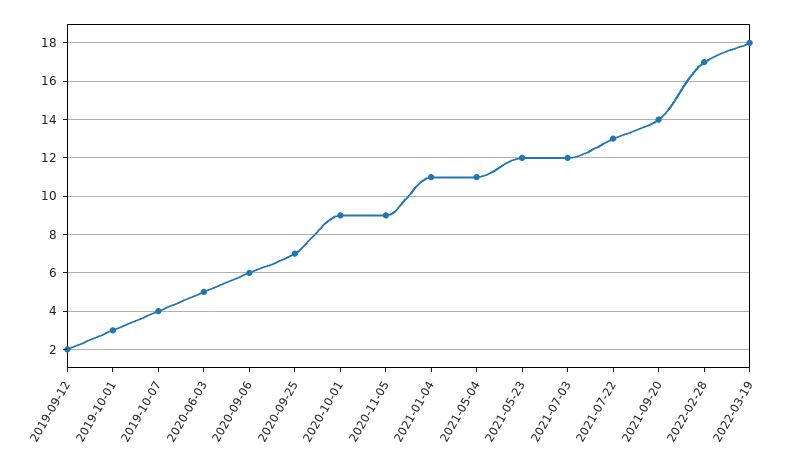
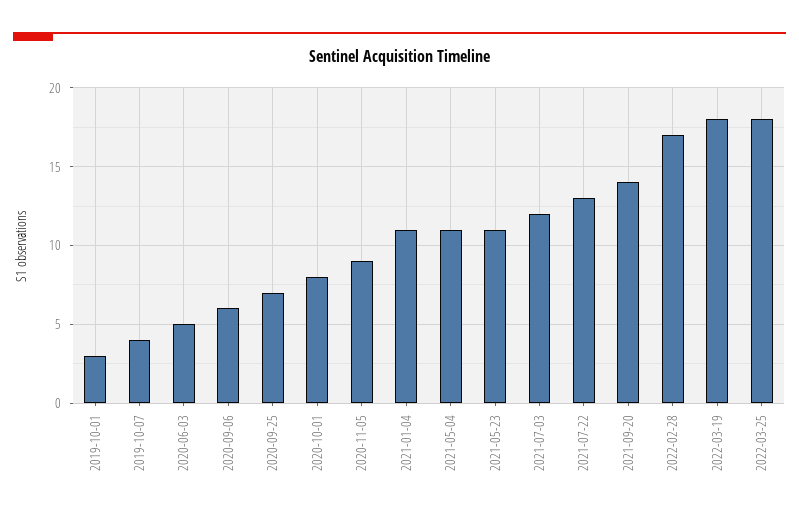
2019-09-12: 2 -> none
2020-10-01: 9 -> 8
2021-05-23: 12 -> 11
2022-03-25: none -> 18

